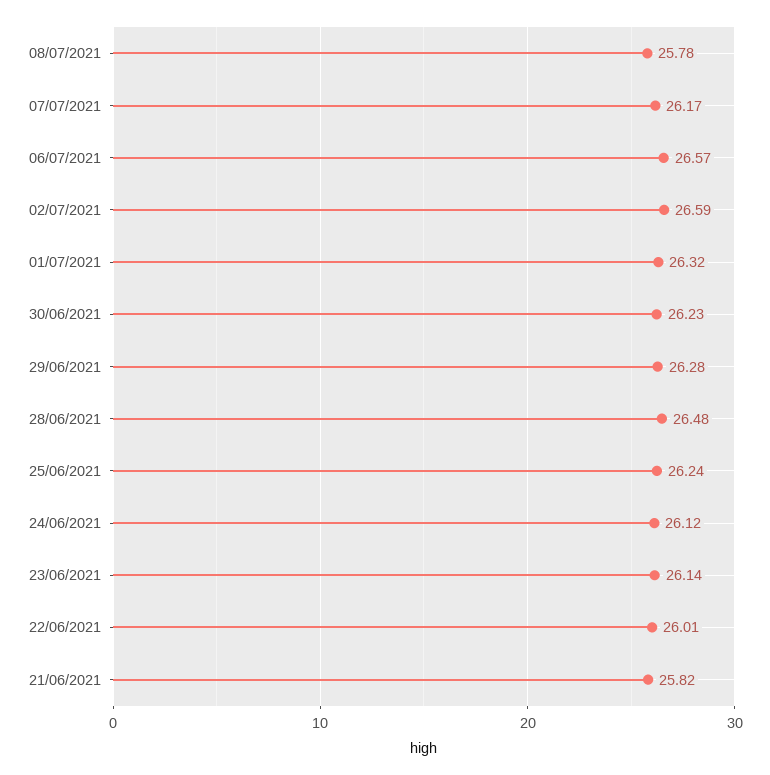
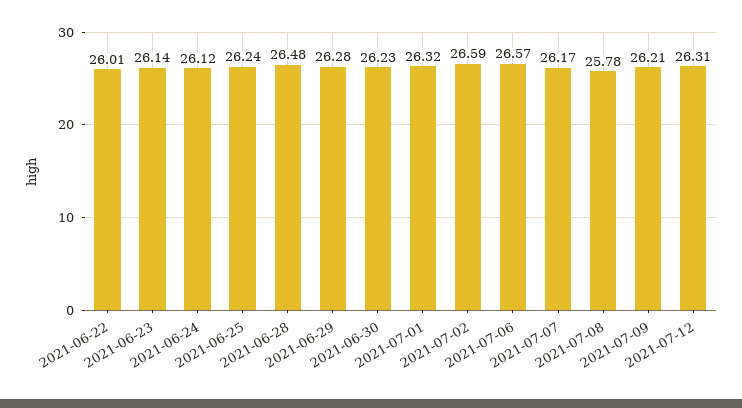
21/06/2021: 25.82 -> none
2021-07-09: none -> 26.21
2021-07-12: none -> 26.31

